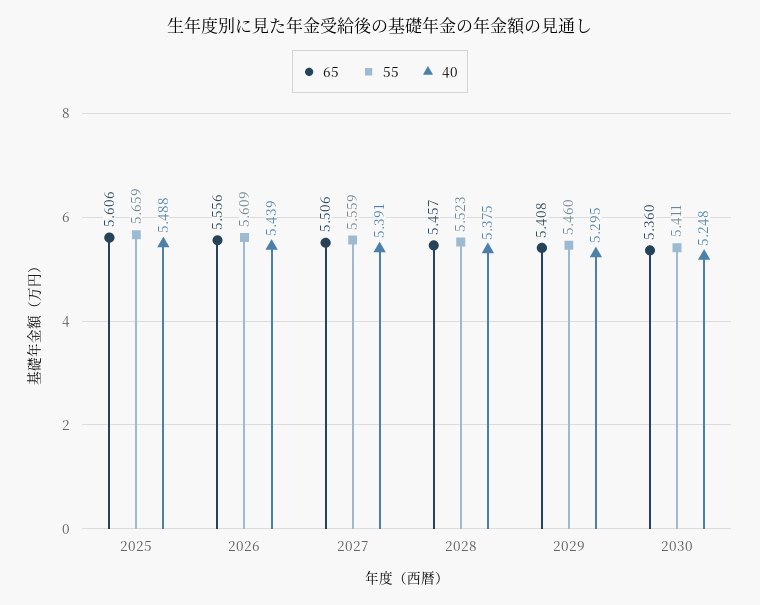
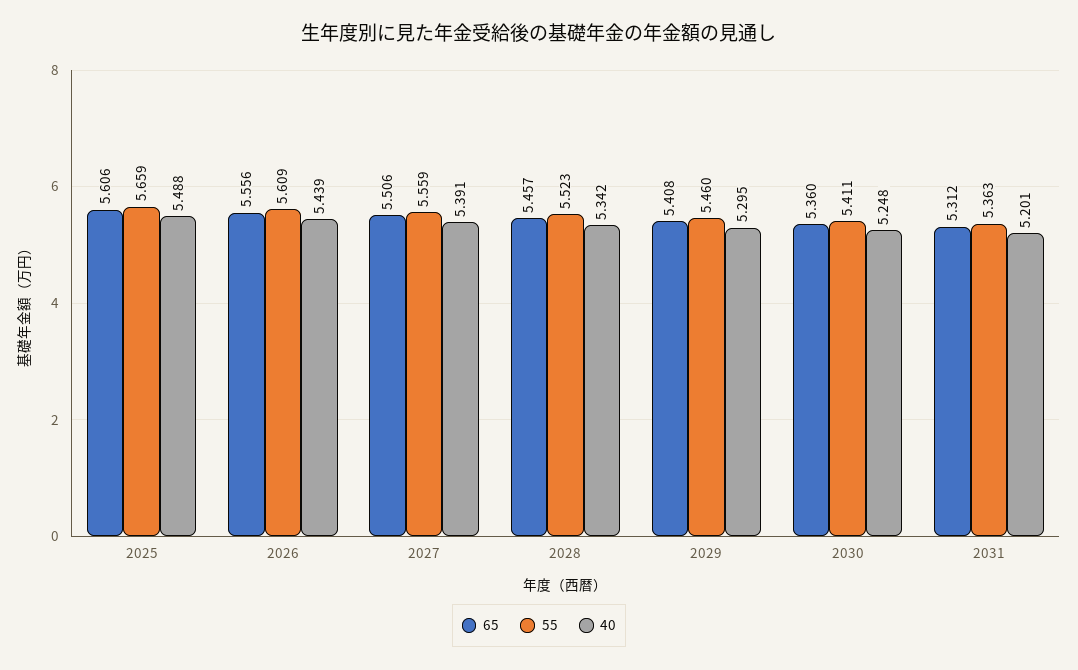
40, 2028: 5.375 -> 5.342
65, 2031: none -> 5.312
55, 2031: none -> 5.363
40, 2031: none -> 5.201

